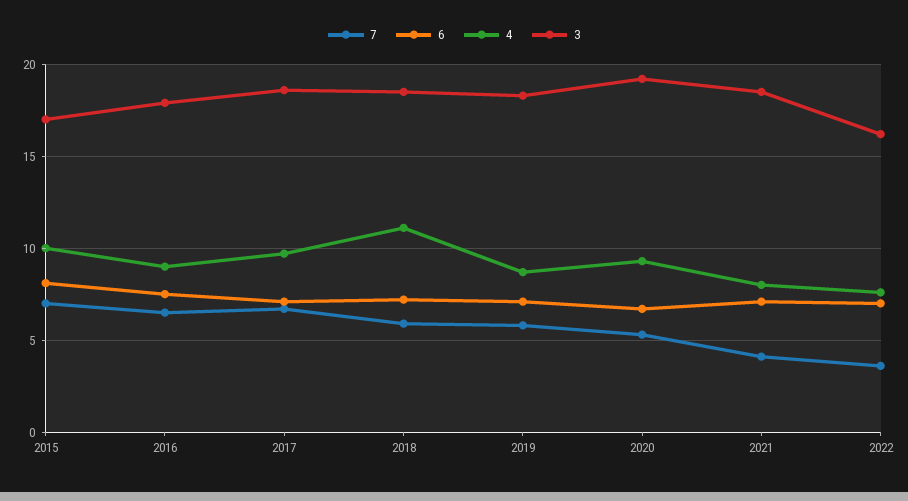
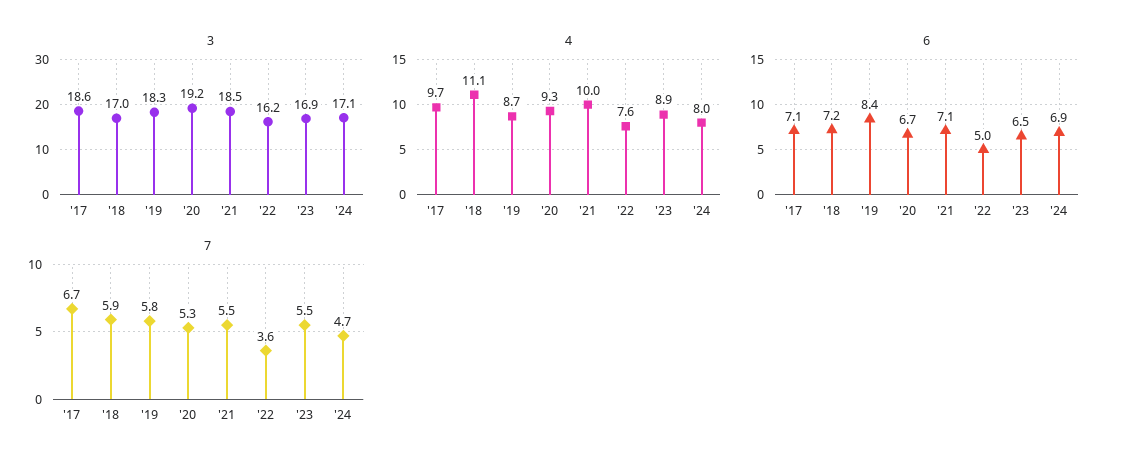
7, 2015: 7 -> none
6, 2015: 8 -> none
4, 2015: 10 -> none
3, 2015: 17 -> none
7, 2016: 6.5 -> none
6, 2016: 7.5 -> none
4, 2016: 9 -> none
3, 2016: 18 -> none
3, 2018: 18.5 -> 17
6, 2019: 7 -> 8.4
7, 2021: 4 -> 5.5
4, 2021: 8 -> 10
6, 2022: 7 -> 5
3, '23: none -> 16.9
3, '24: none -> 17.1
4, '23: none -> 8.9
4, '24: none -> 8
6, '23: none -> 6.5
6, '24: none -> 6.9
7, '23: none -> 5.5
7, '24: none -> 4.7

